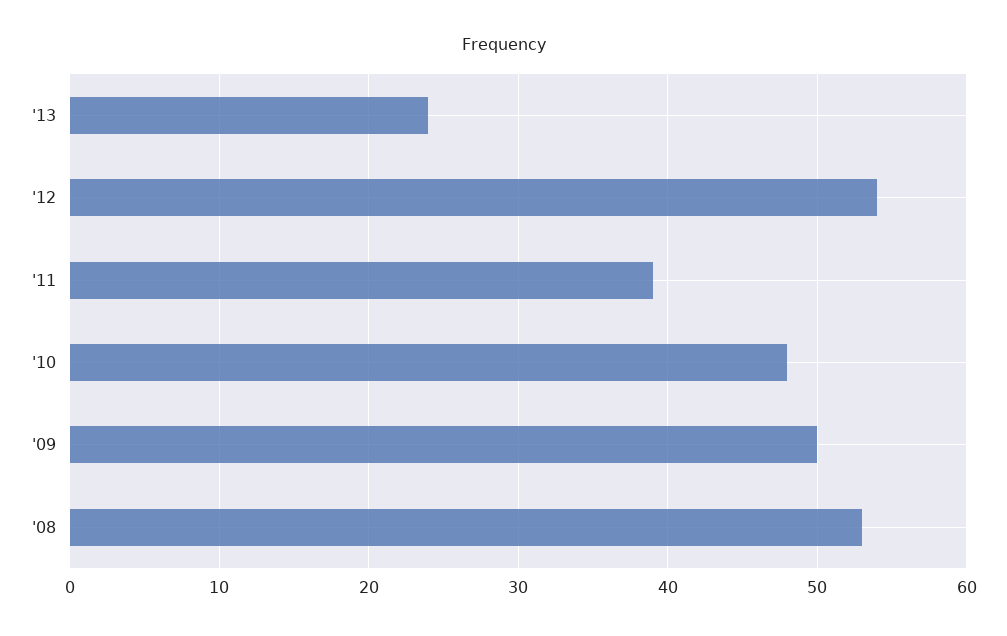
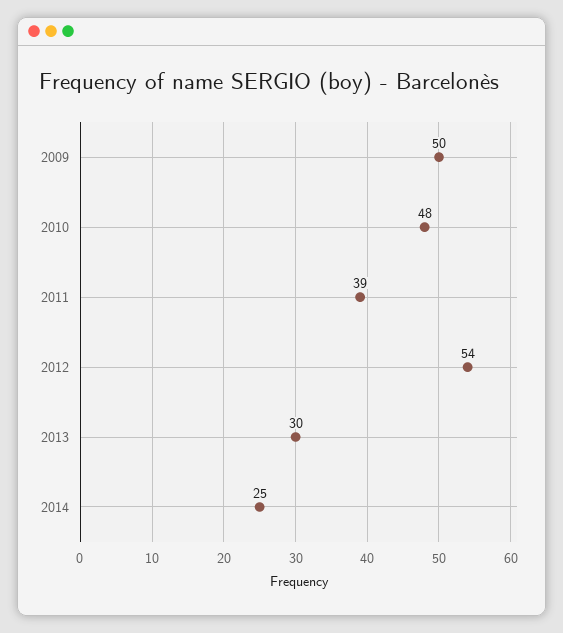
'13: 24 -> 30
'08: 53 -> none
2014: none -> 25

